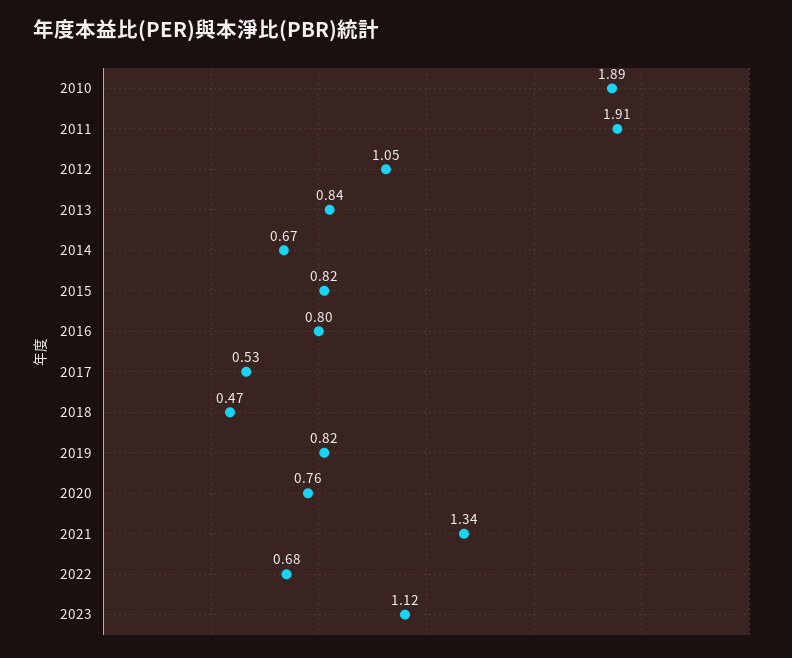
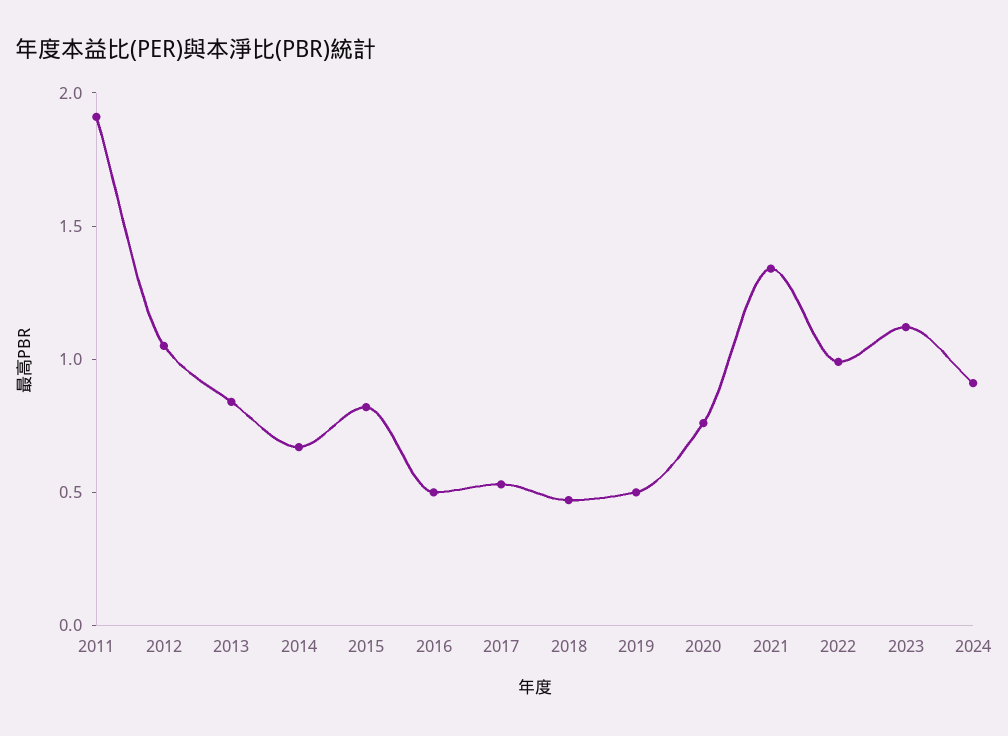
2010: 1.89 -> none
2016: 0.8 -> 0.5
2019: 0.82 -> 0.5
2022: 0.68 -> 1
2024: none -> 0.9

